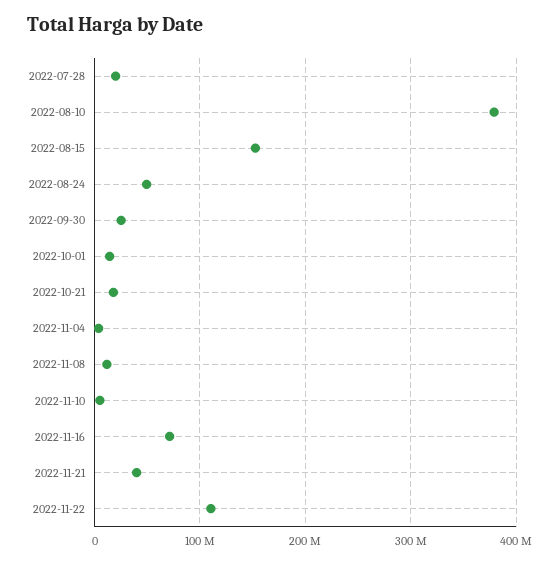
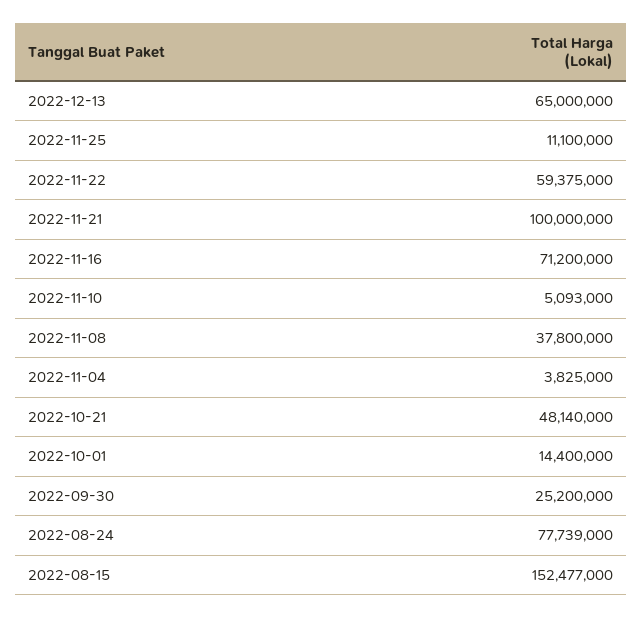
2022-07-28: 20000000 -> none
2022-08-10: 380000000 -> none
2022-08-24: 50000000 -> 77739000
2022-10-21: 20000000 -> 48140000
2022-11-08: 10000000 -> 37800000
2022-11-21: 40000000 -> 100000000
2022-11-22: 110000000 -> 59375000
2022-12-13: none -> 65000000
2022-11-25: none -> 11100000

